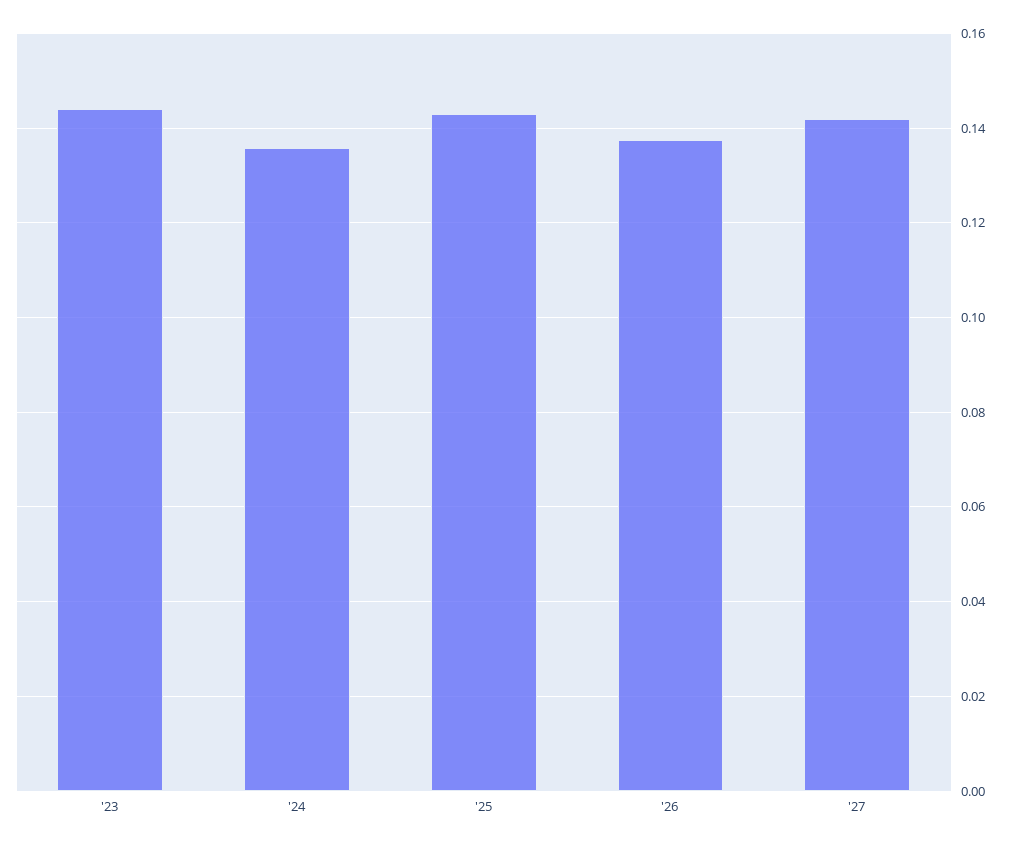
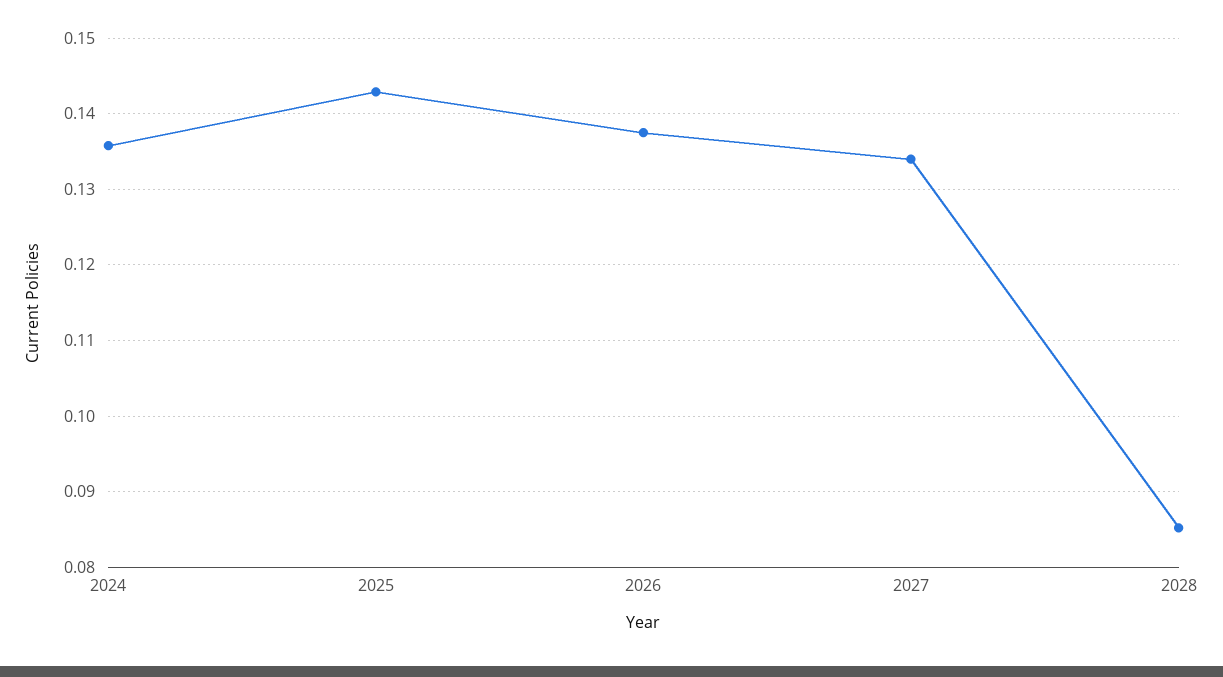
'23: 0.144 -> none
'27: 0.142 -> 0.134
2028: none -> 0.085

